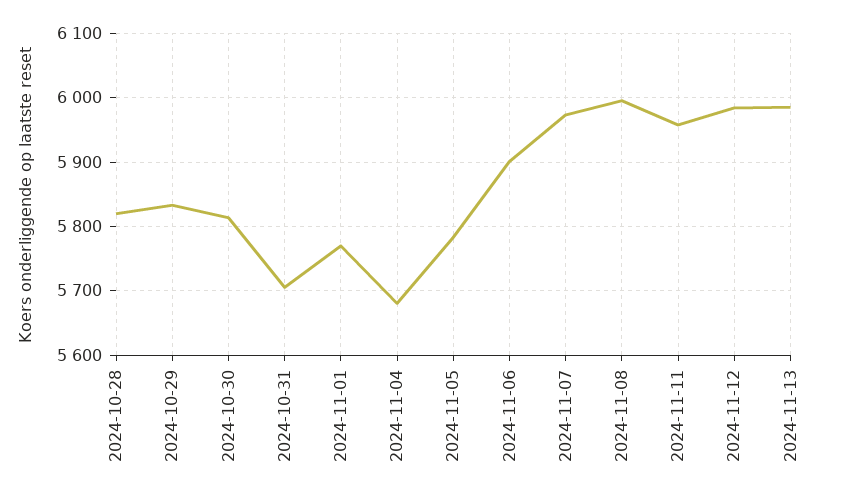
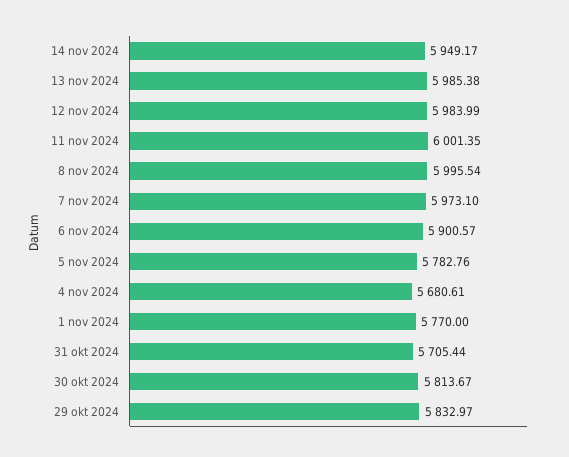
2024-10-28: 5820 -> none
2024-11-11: 5960 -> 6001.35
14 nov 2024: none -> 5949.17

